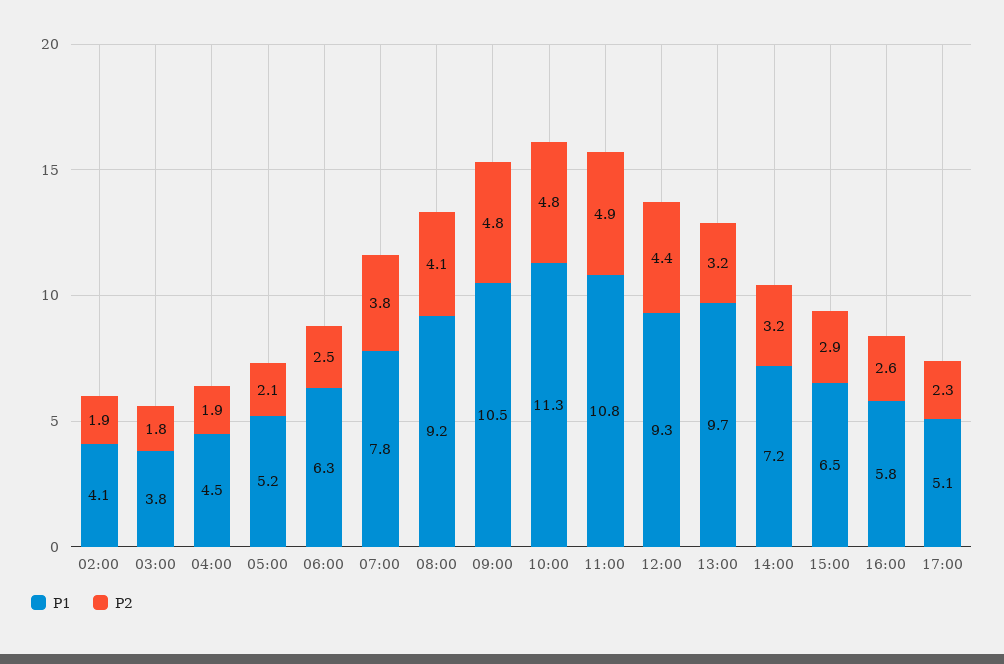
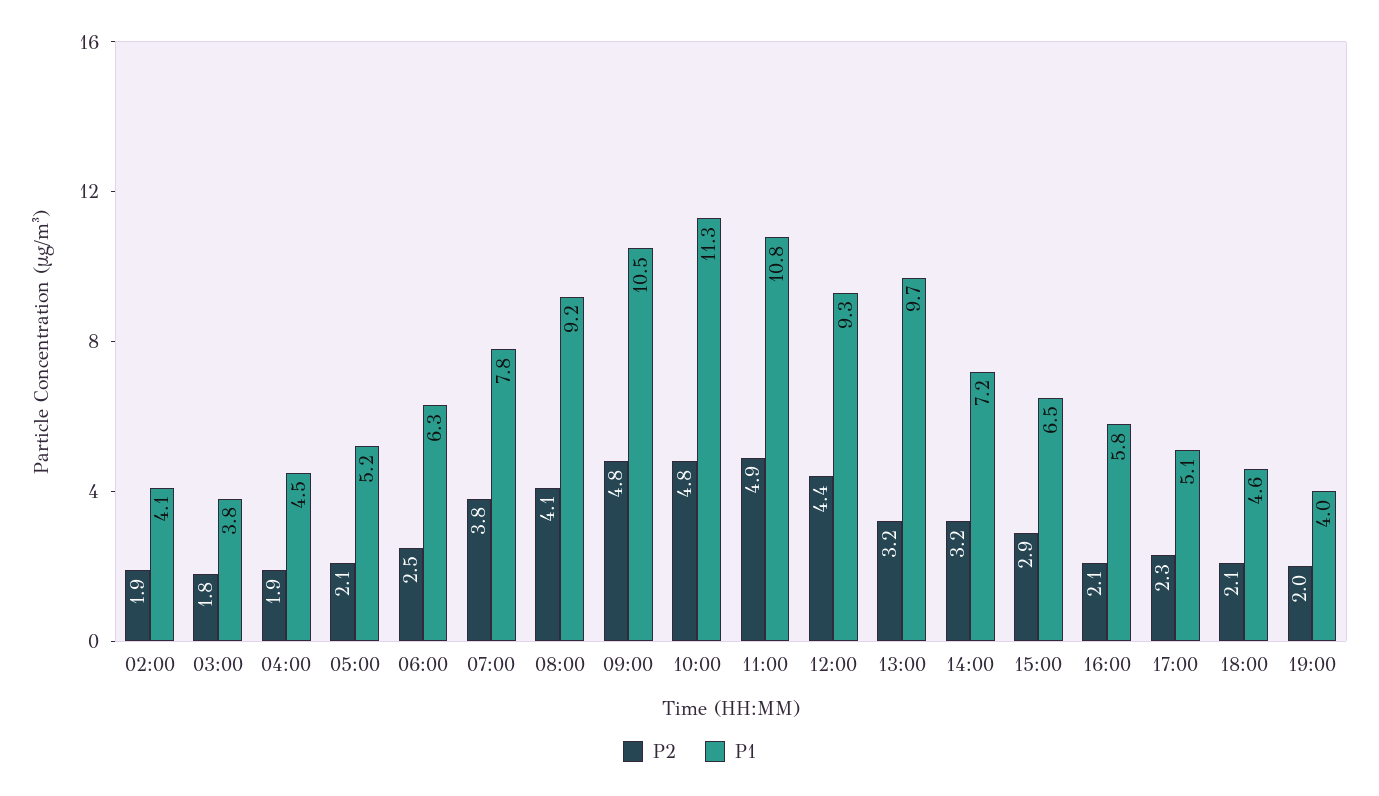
P2, 16:00: 2.6 -> 2.1
P2, 18:00: none -> 2.1
P1, 18:00: none -> 4.6
P2, 19:00: none -> 2
P1, 19:00: none -> 4

